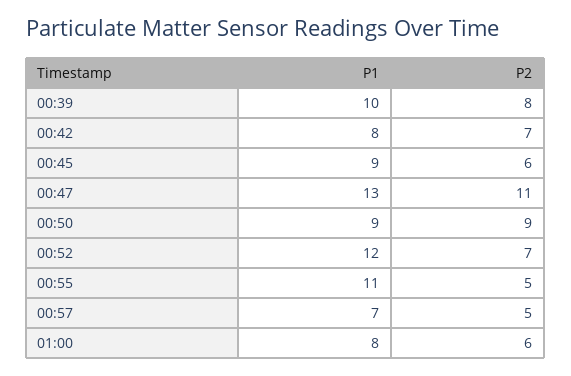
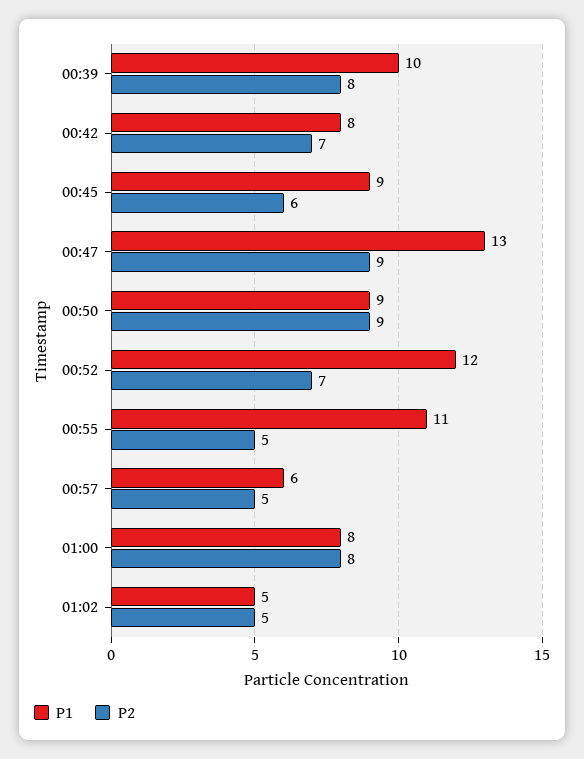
P2, 00:47: 11 -> 9
P1, 00:57: 7 -> 6
P2, 01:00: 6 -> 8
P1, 01:02: none -> 5
P2, 01:02: none -> 5

